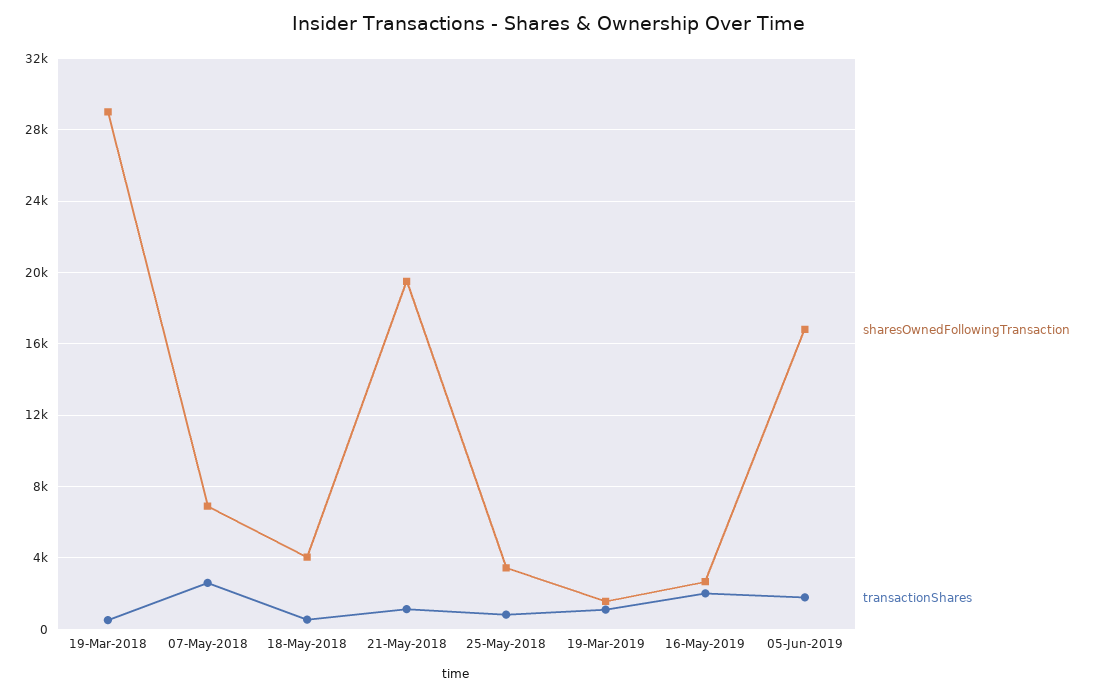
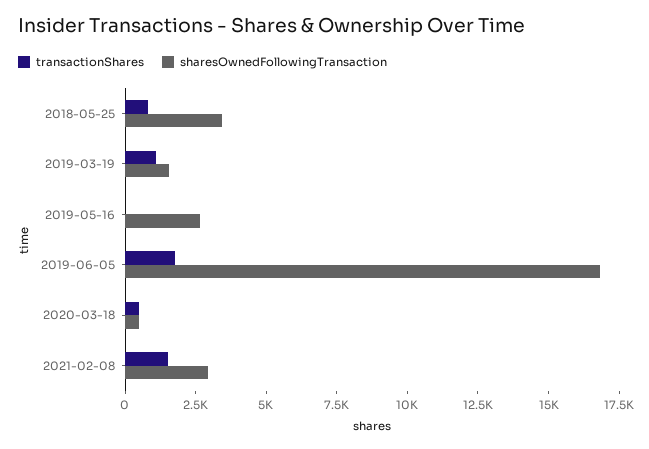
sharesOwnedFollowingTransaction, 19-Mar-2018: 29000 -> none
transactionShares, 19-Mar-2018: 500 -> none
sharesOwnedFollowingTransaction, 07-May-2018: 7000 -> none
transactionShares, 07-May-2018: 2500 -> none
sharesOwnedFollowingTransaction, 18-May-2018: 4000 -> none
transactionShares, 18-May-2018: 500 -> none
sharesOwnedFollowingTransaction, 21-May-2018: 19500 -> none
transactionShares, 21-May-2018: 1000 -> none
transactionShares, 16-May-2019: 2000 -> 0
transactionShares, 2020-03-18: none -> 500
sharesOwnedFollowingTransaction, 2020-03-18: none -> 500
transactionShares, 2021-02-08: none -> 1500
sharesOwnedFollowingTransaction, 2021-02-08: none -> 3000

